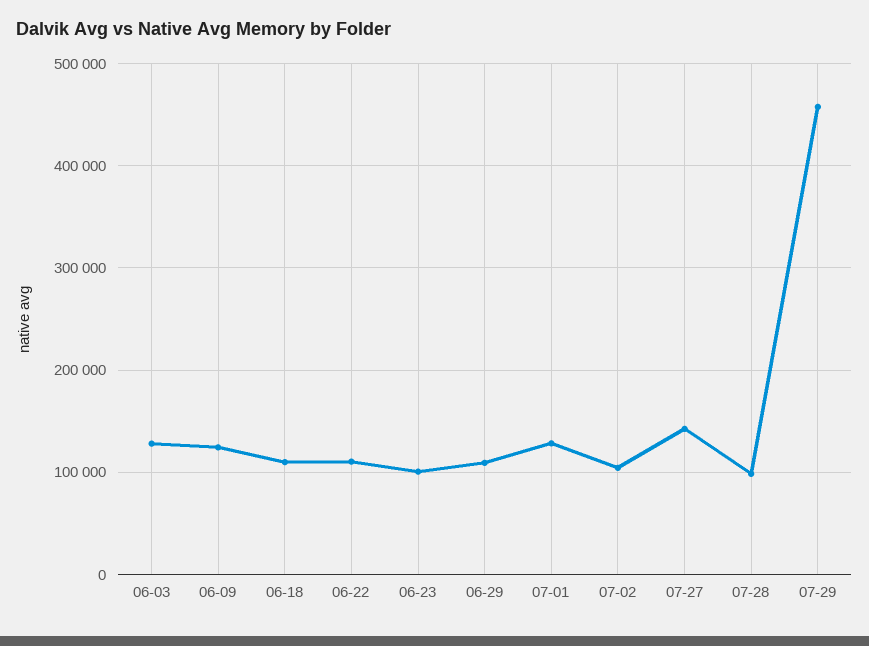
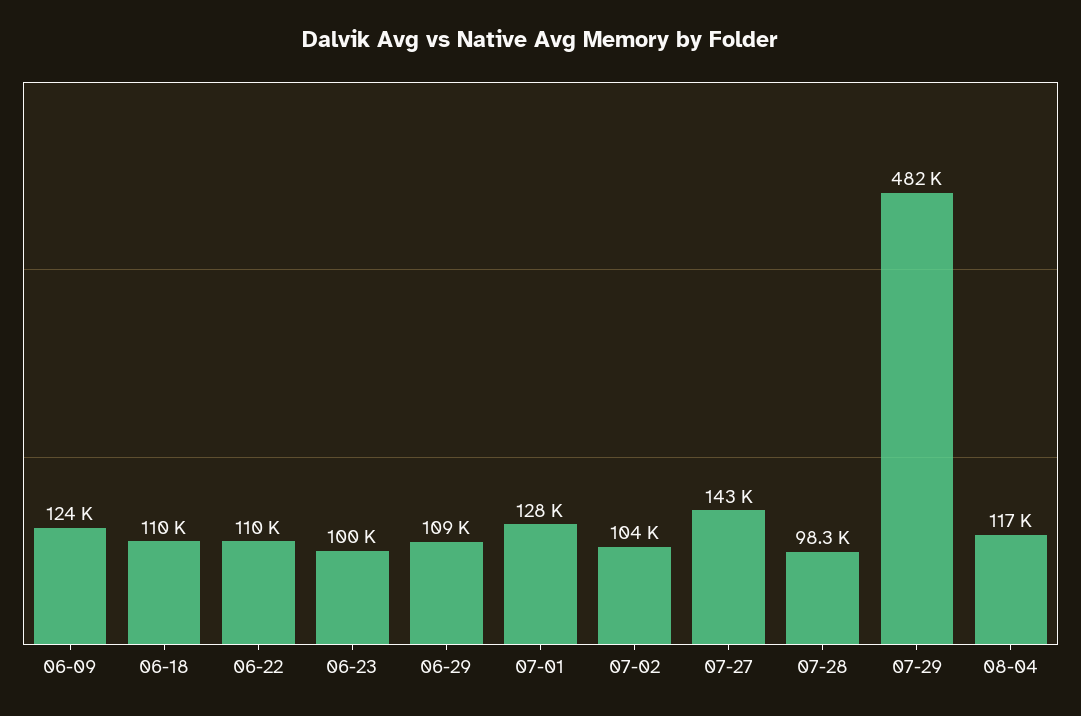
06-03: 130000 -> none
07-29: 460000 -> 482000
08-04: none -> 117000

